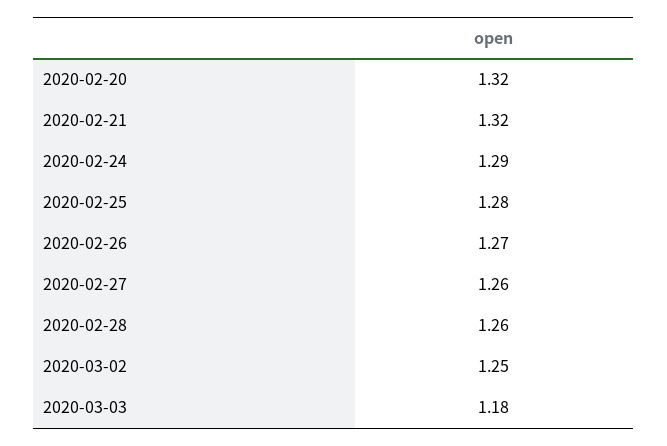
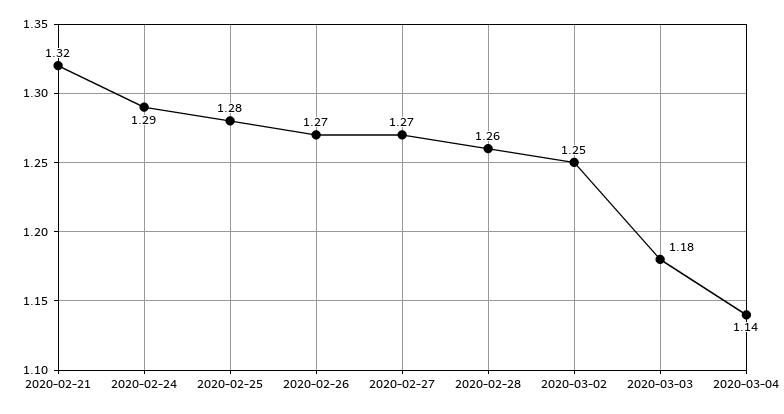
2020-02-20: 1.32 -> none
2020-02-27: 1.26 -> 1.27
2020-03-04: none -> 1.14

